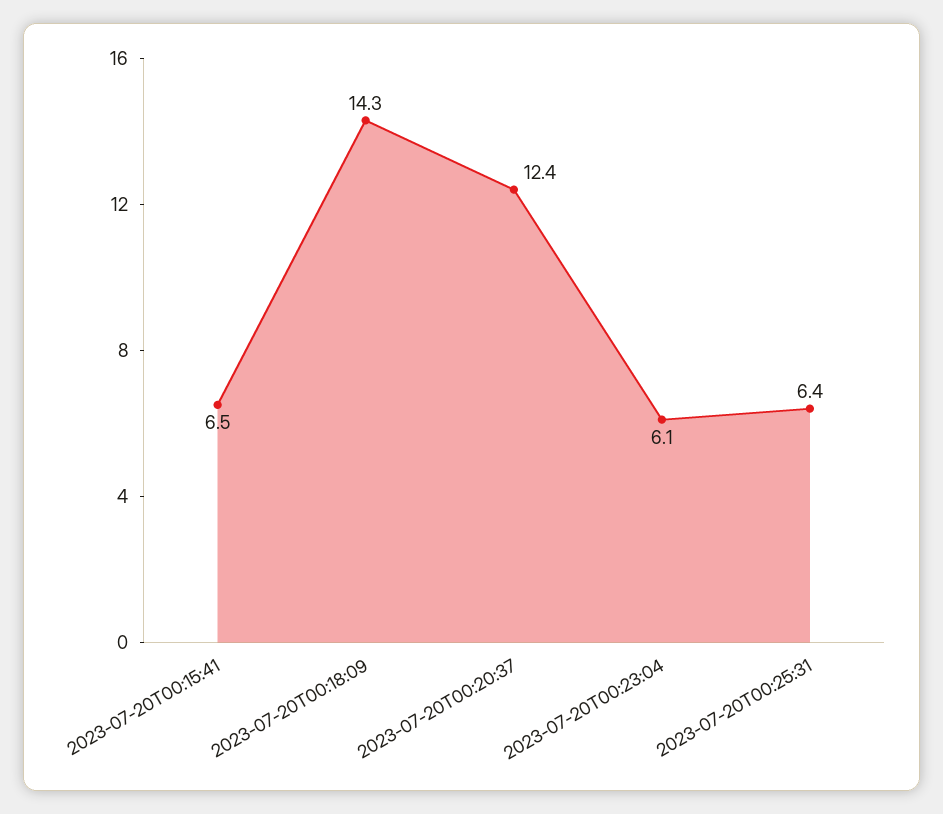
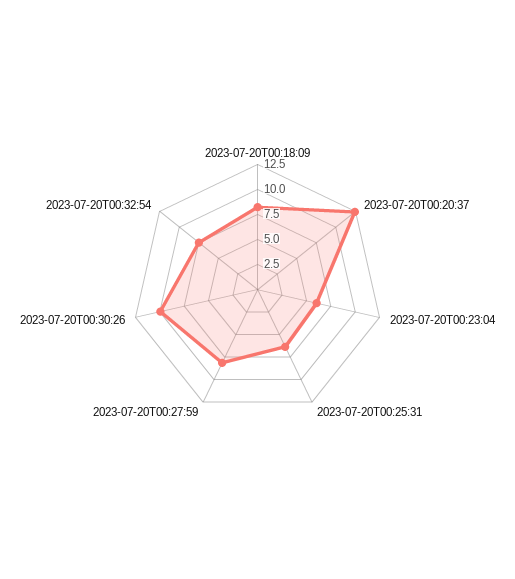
2023-07-20T00:15:41: 6.5 -> none
2023-07-20T00:18:09: 14.3 -> 7.5
2023-07-20T00:27:59: none -> 7.5
2023-07-20T00:30:26: none -> 10
2023-07-20T00:32:54: none -> 7.5

